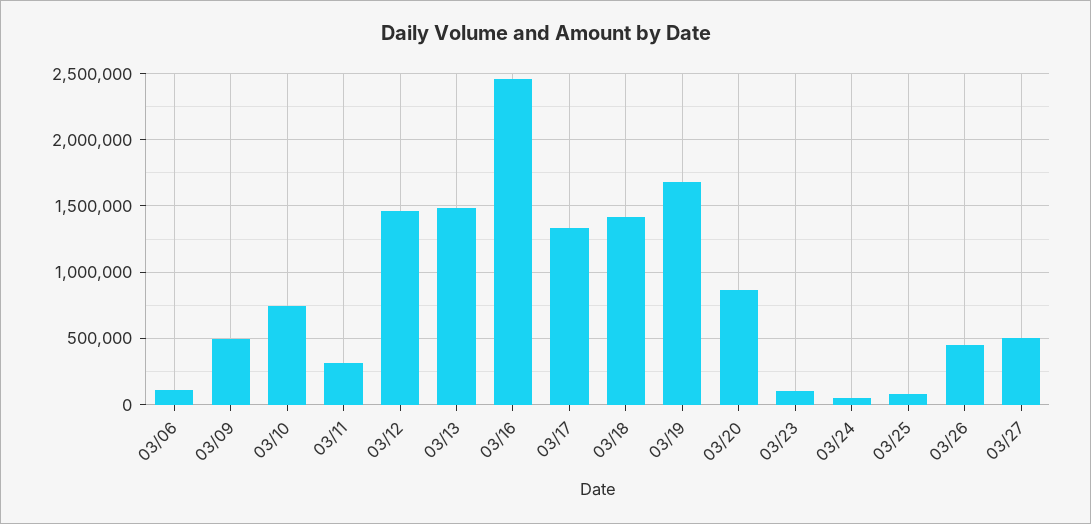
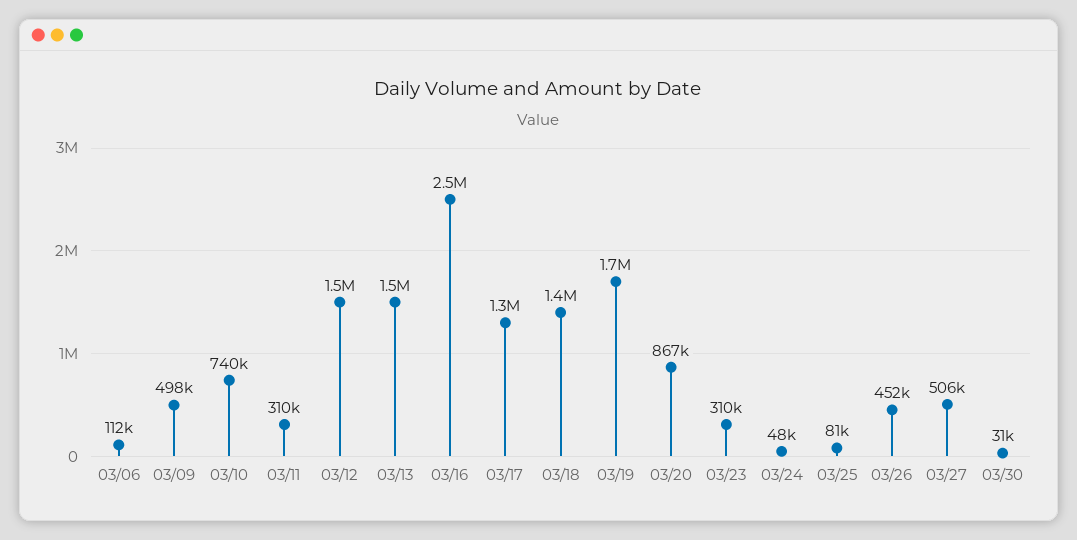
03/23: 100000 -> 310000
03/30: none -> 31000

